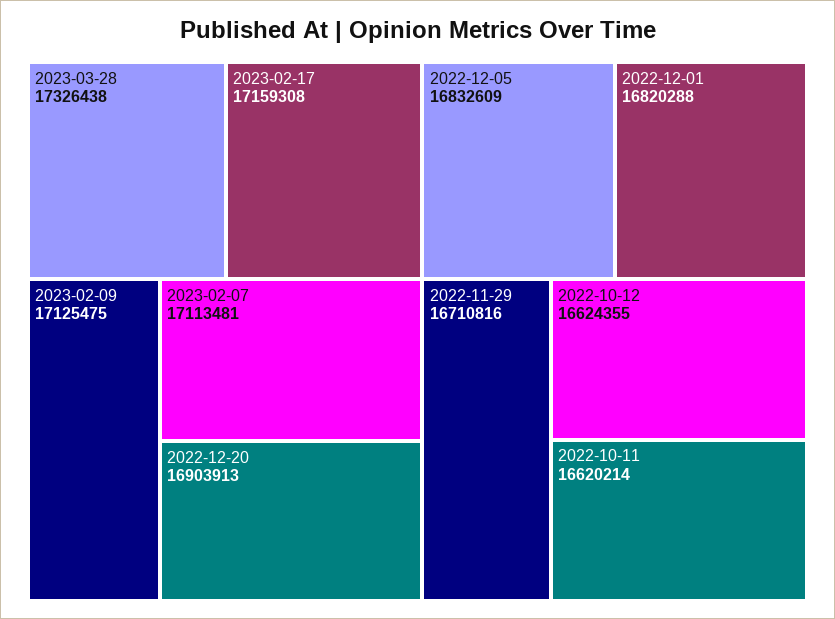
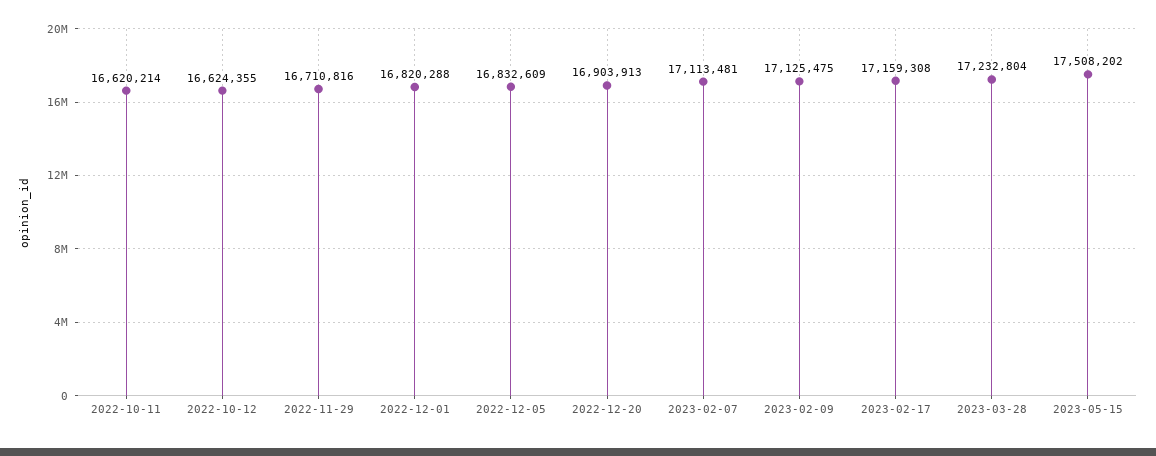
2023-03-28: 17326438 -> 17232804
2023-05-15: none -> 17508202

